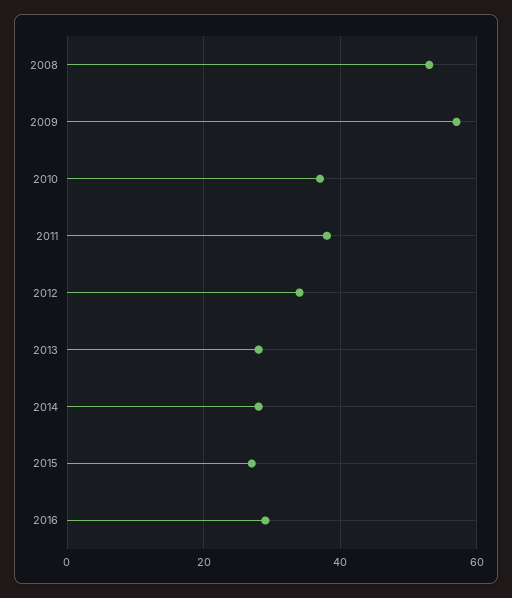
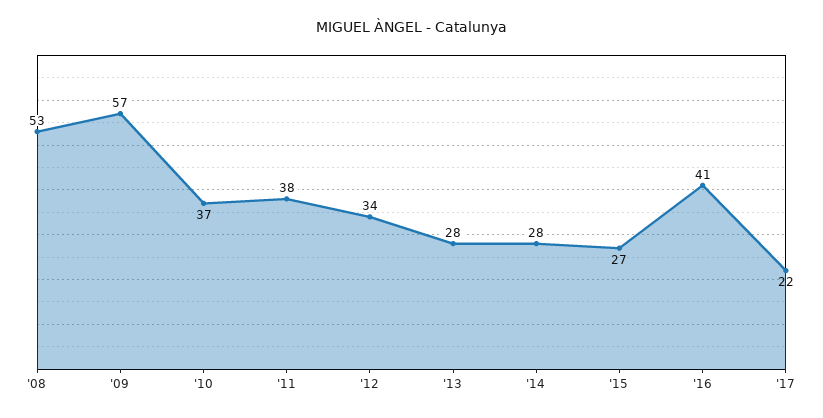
2016: 30 -> 41
'17: none -> 22

